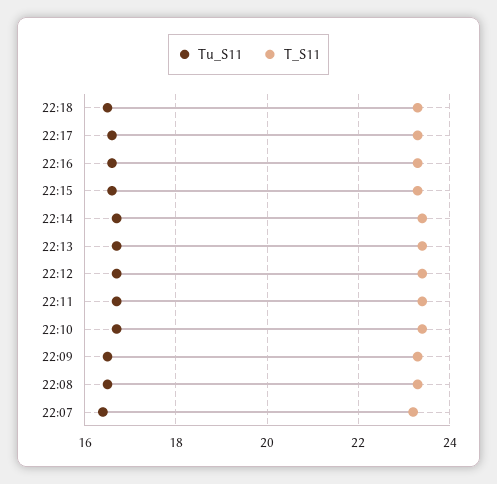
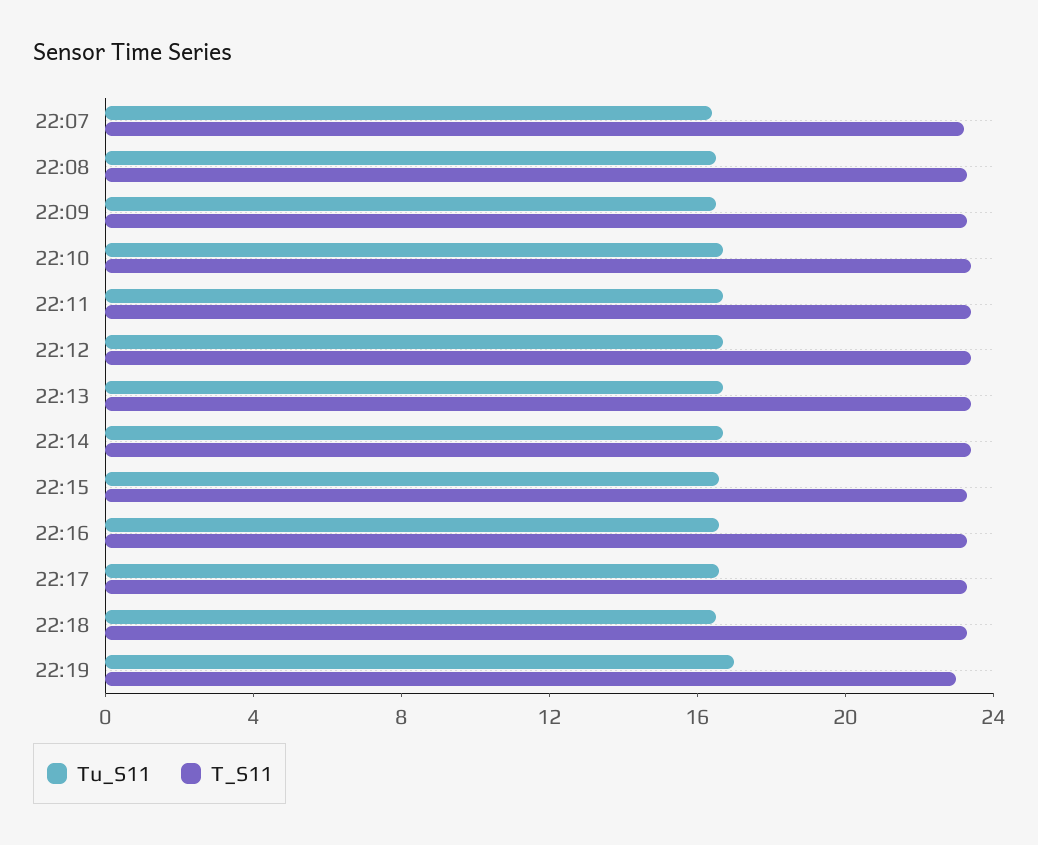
Tu_S11, 22:19: none -> 17
T_S11, 22:19: none -> 23

